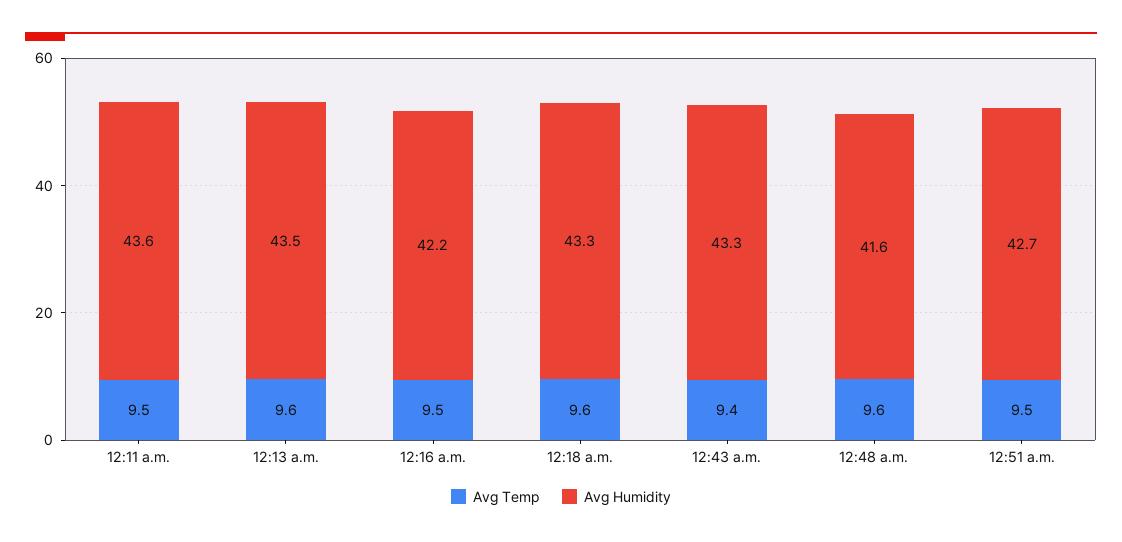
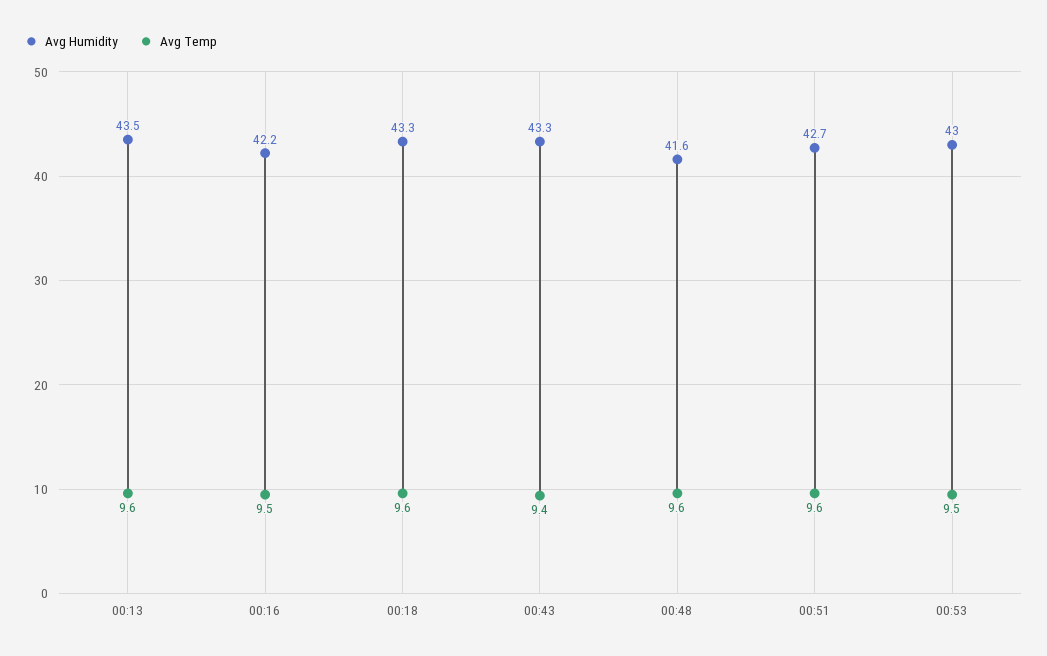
Avg Temp, 12:11 a.m.: 9.5 -> none
Avg Humidity, 12:11 a.m.: 43.6 -> none
Avg Temp, 12:51 a.m.: 9.5 -> 9.6
Avg Humidity, 00:53: none -> 43
Avg Temp, 00:53: none -> 9.5

